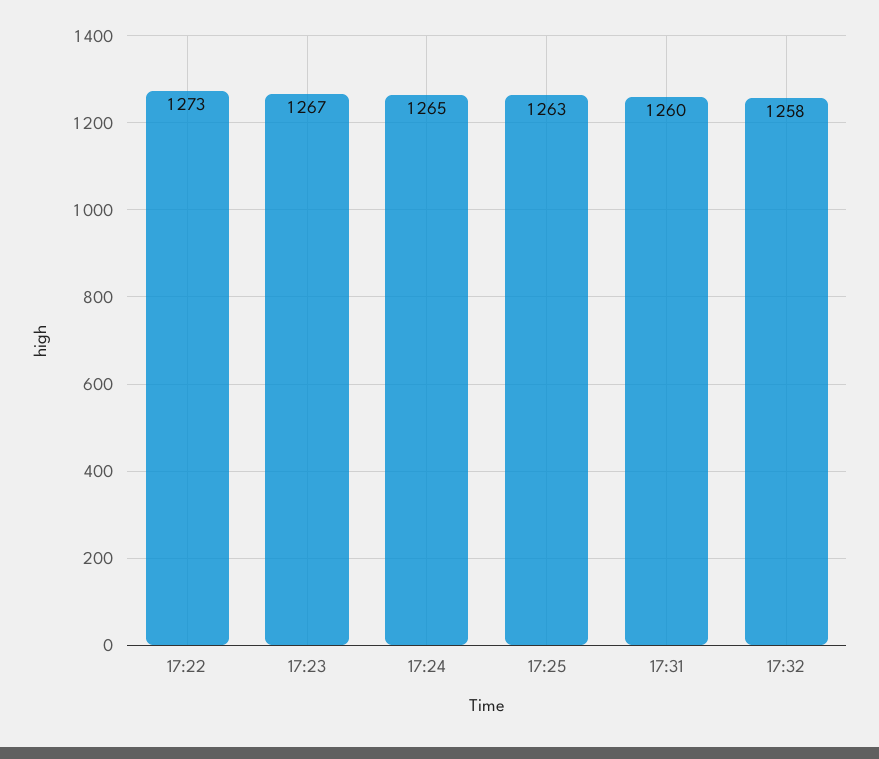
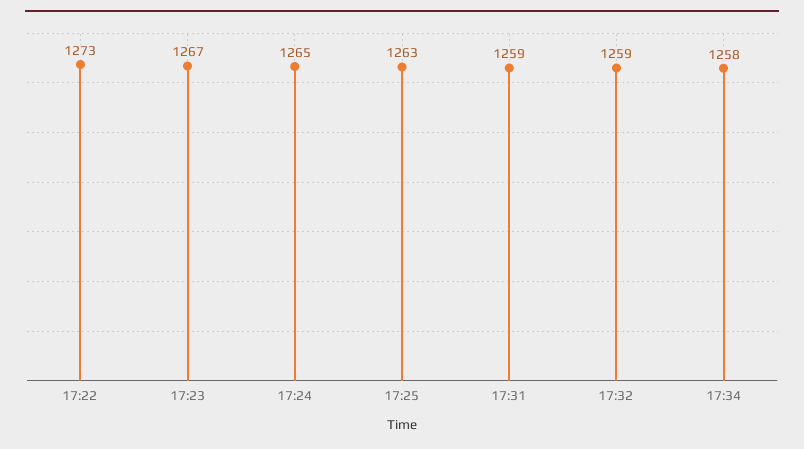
17:31: 1260 -> 1259
17:32: 1258 -> 1259
17:34: none -> 1258

